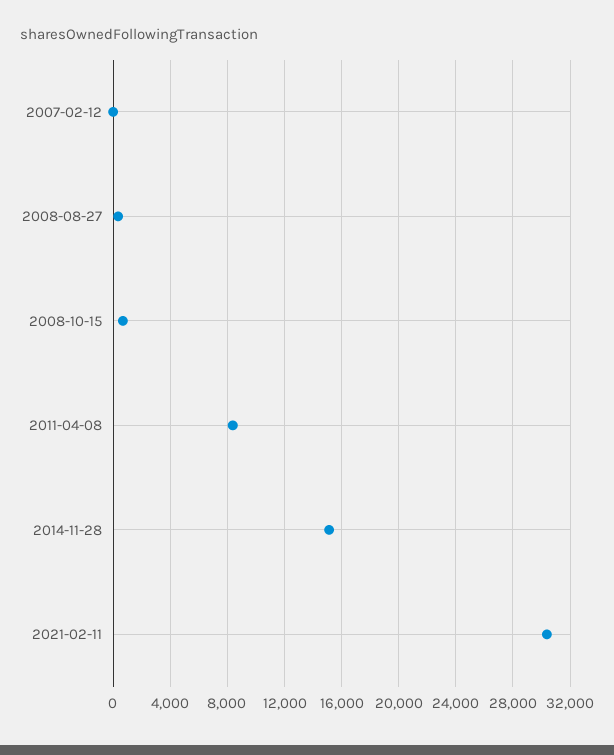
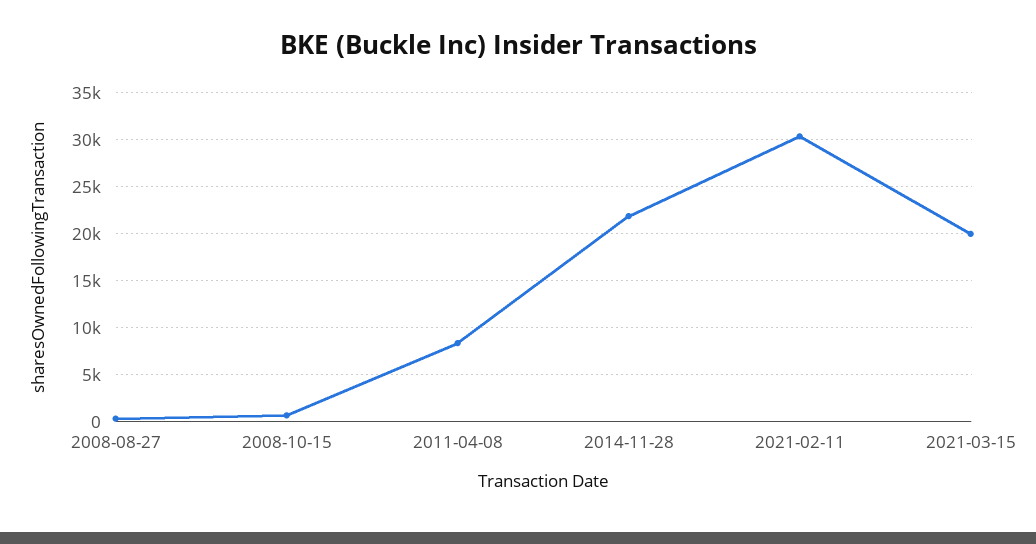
2007-02-12: 0 -> none
2014-11-28: 15000 -> 22000
2021-03-15: none -> 20000

